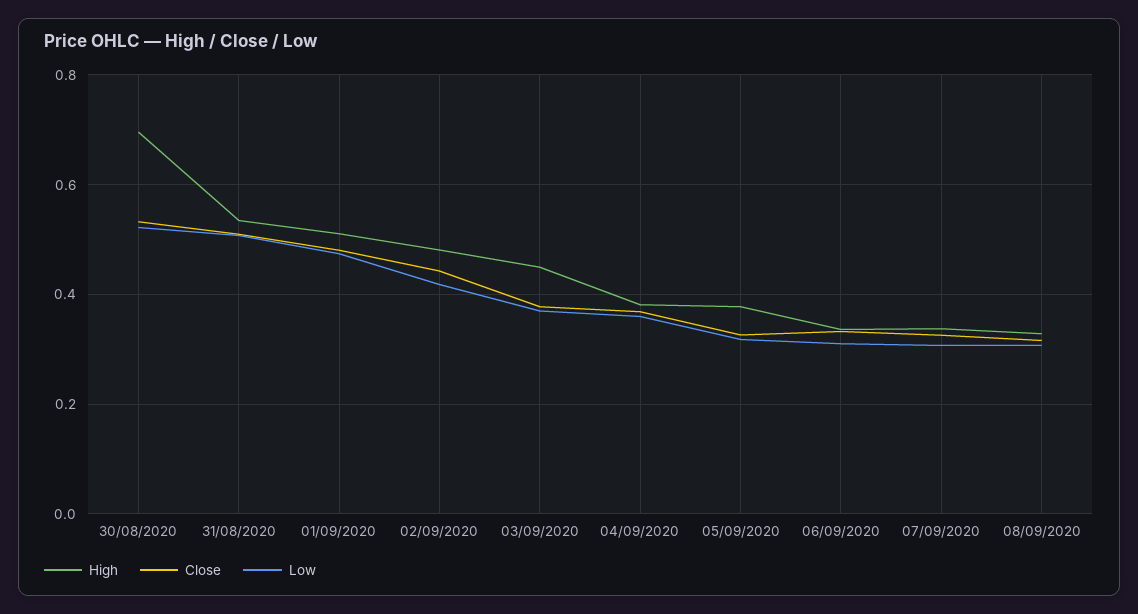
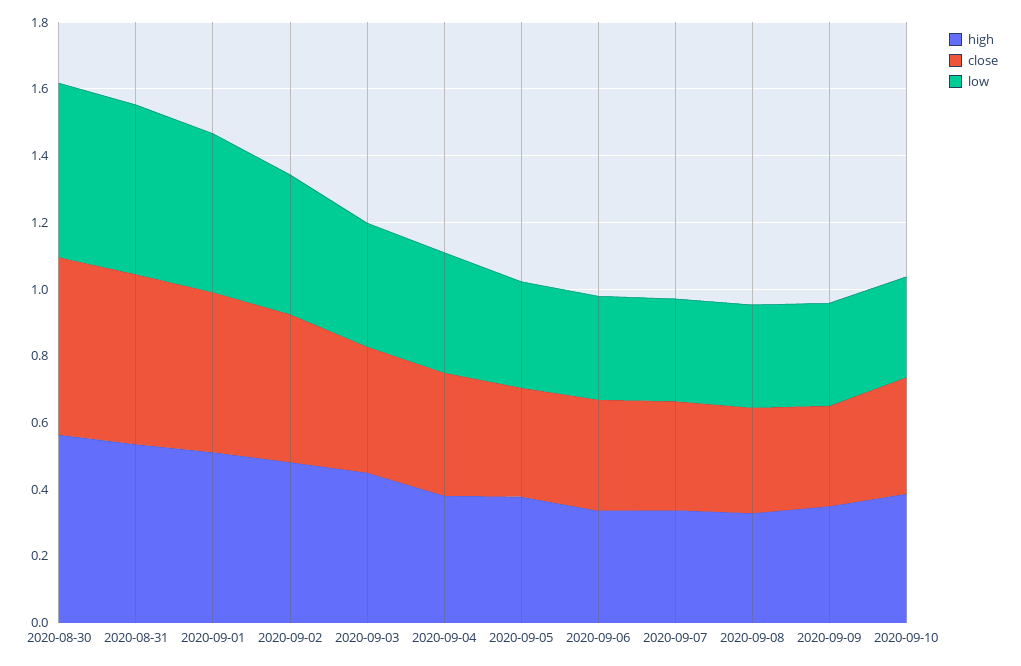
High, 30/08/2020: 0.7 -> 0.55
High, 2020-09-09: none -> 0.35
Close, 2020-09-09: none -> 0.3
Low, 2020-09-09: none -> 0.3
High, 2020-09-10: none -> 0.4
Close, 2020-09-10: none -> 0.35
Low, 2020-09-10: none -> 0.3

